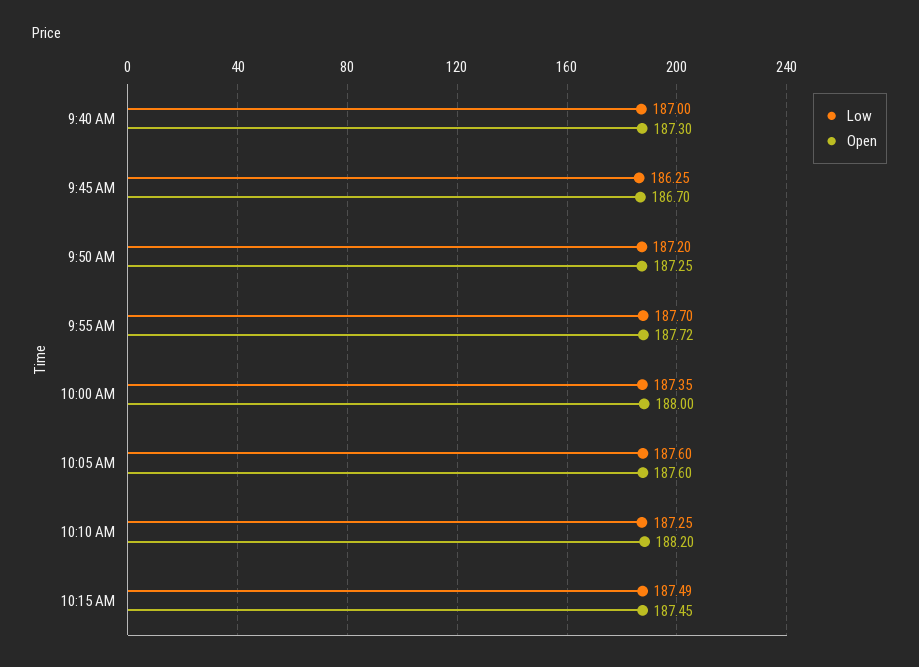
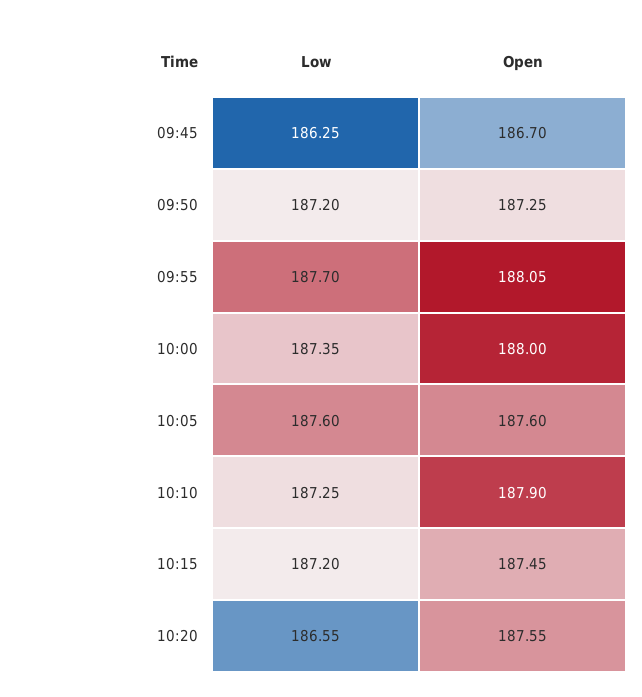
Low, 9:40 AM: 187 -> none
Open, 9:40 AM: 187.3 -> none
Open, 9:55 AM: 187.72 -> 188.05
Open, 10:10 AM: 188.2 -> 187.9
Low, 10:15 AM: 187.49 -> 187.2
Low, 10:20: none -> 186.55
Open, 10:20: none -> 187.55

